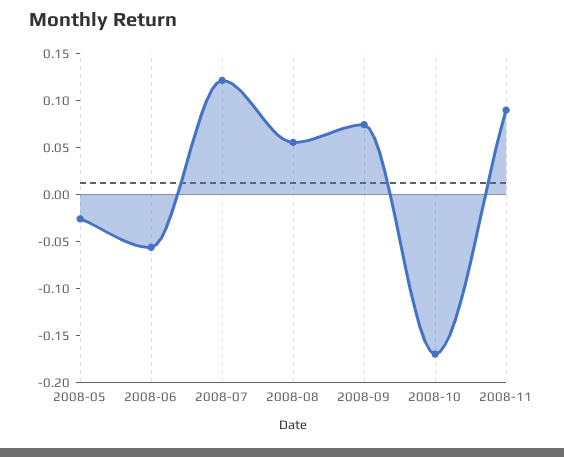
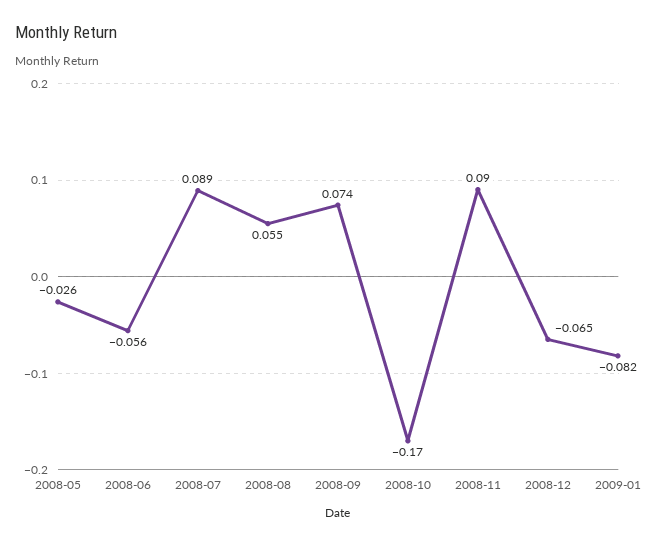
2008-07: 0.12 -> 0.089
2008-12: none -> -0.065
2009-01: none -> -0.082

